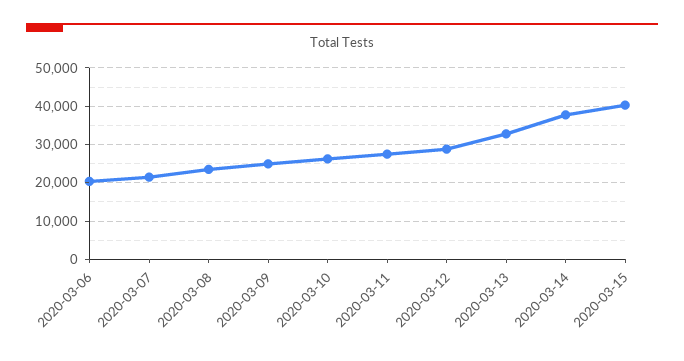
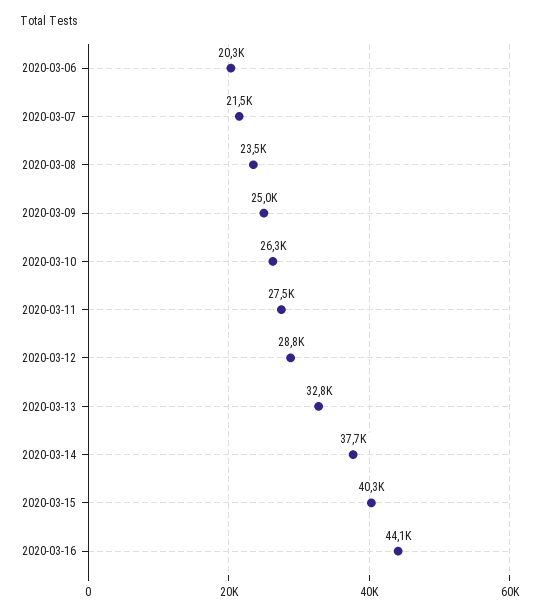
2020-03-16: none -> 44100

